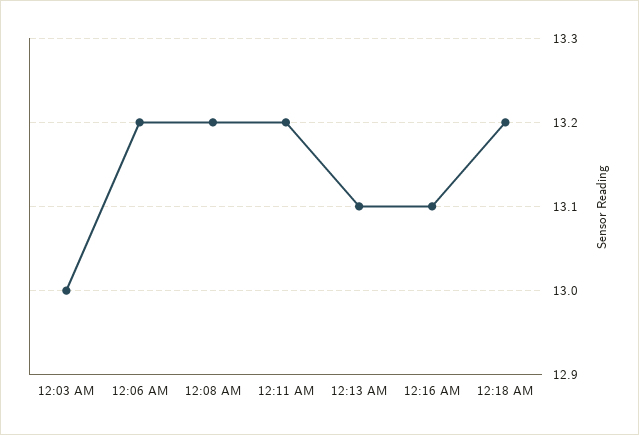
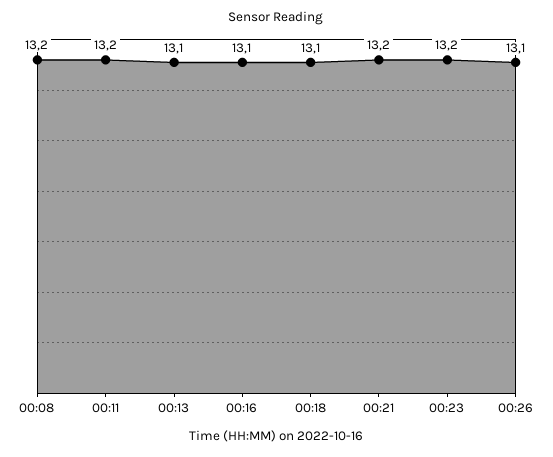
12:03 AM: 13 -> none
12:06 AM: 13.2 -> none
12:18 AM: 13.2 -> 13.1
00:21: none -> 13.2
00:23: none -> 13.2
00:26: none -> 13.1

